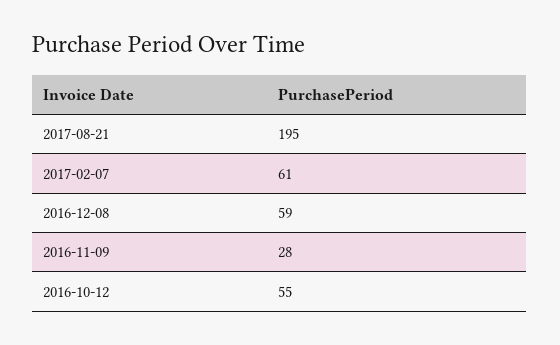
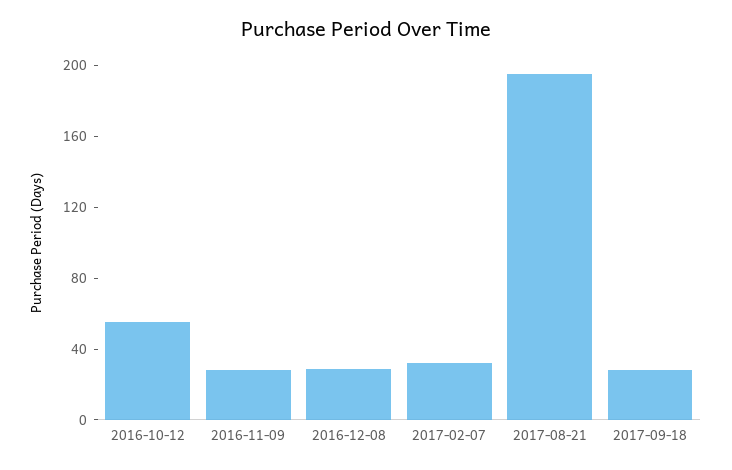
2017-02-07: 61 -> 30
2016-12-08: 59 -> 30
2017-09-18: none -> 30

